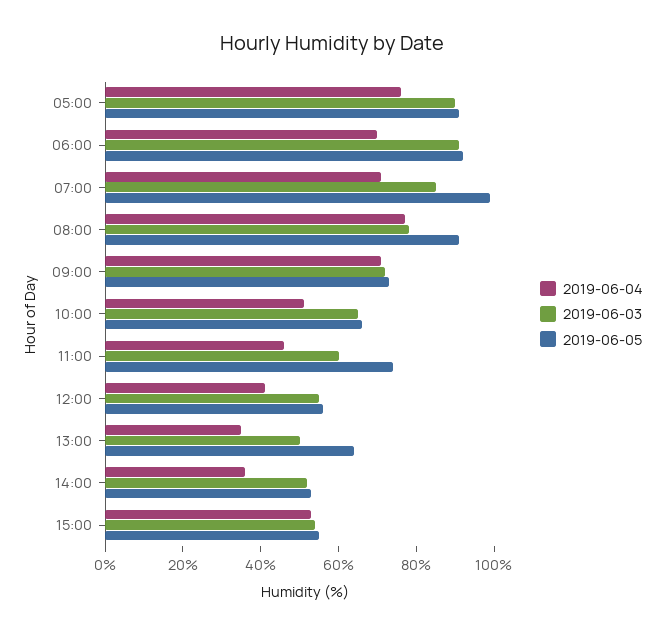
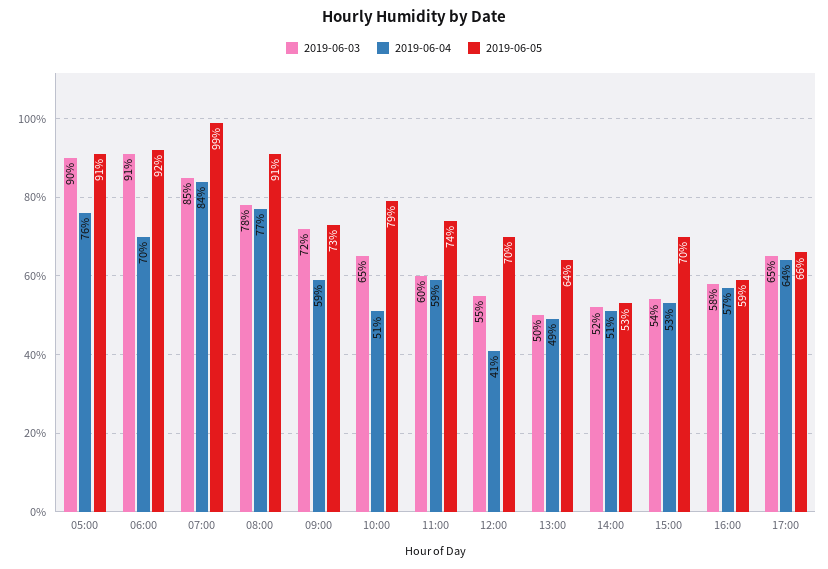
2019-06-04, 07:00: 70 -> 84
2019-06-04, 09:00: 70 -> 59
2019-06-05, 10:00: 65 -> 79
2019-06-04, 11:00: 45 -> 59
2019-06-05, 12:00: 55 -> 70
2019-06-04, 13:00: 35 -> 49
2019-06-04, 14:00: 35 -> 51
2019-06-05, 15:00: 55 -> 70
2019-06-03, 16:00: none -> 58
2019-06-04, 16:00: none -> 57
2019-06-05, 16:00: none -> 59
2019-06-03, 17:00: none -> 65
2019-06-04, 17:00: none -> 64
2019-06-05, 17:00: none -> 66

